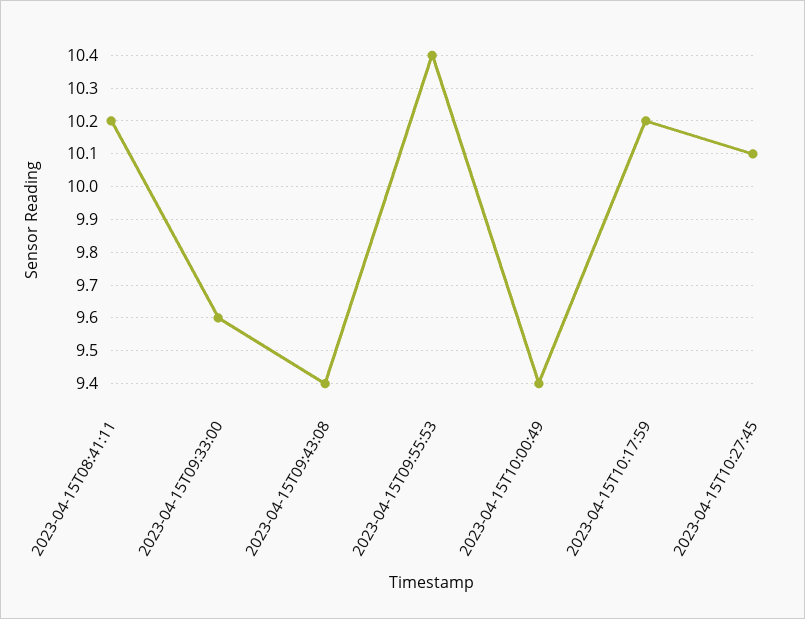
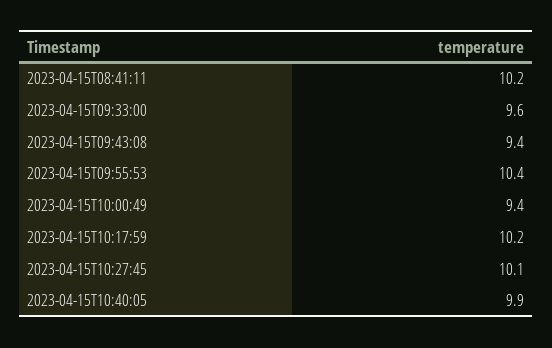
2023-04-15T10:40:05: none -> 9.9

